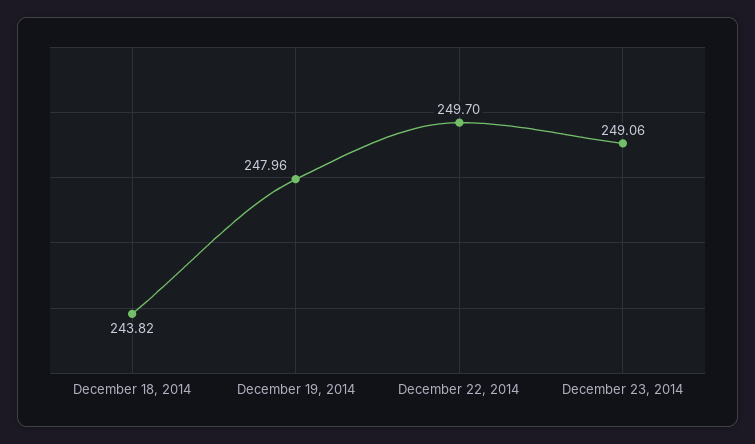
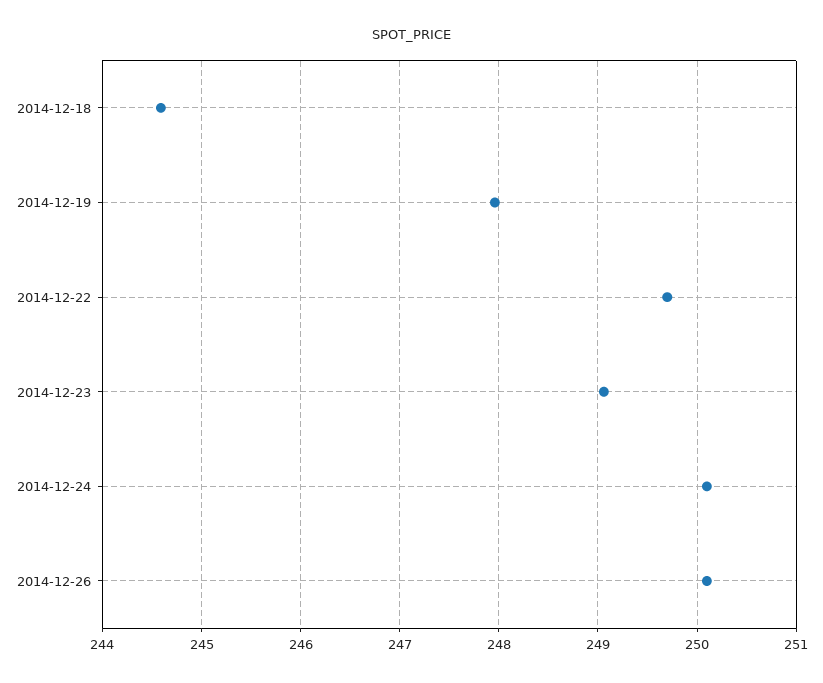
December 18, 2014: 243.82 -> 244.6
2014-12-24: none -> 250.1
2014-12-26: none -> 250.1

